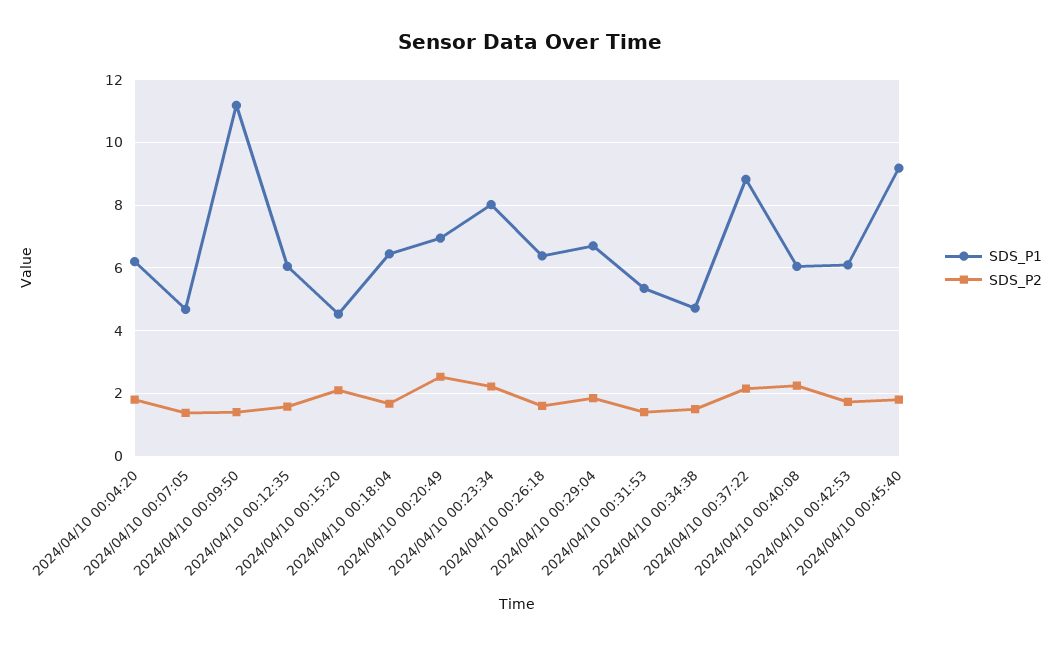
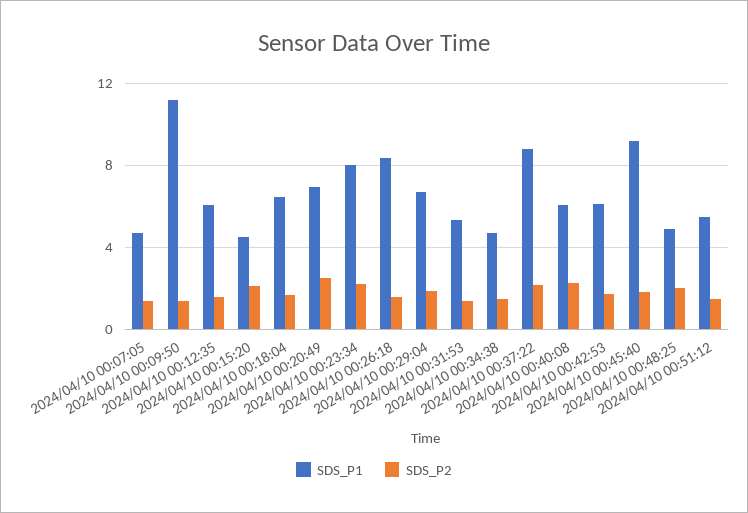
SDS_P1, 2024/04/10 00:04:20: 6.2 -> none
SDS_P2, 2024/04/10 00:04:20: 1.8 -> none
SDS_P1, 2024/04/10 00:26:18: 6.4 -> 8.5
SDS_P1, 2024/04/10 00:48:25: none -> 5
SDS_P2, 2024/04/10 00:48:25: none -> 2
SDS_P1, 2024/04/10 00:51:12: none -> 5.5
SDS_P2, 2024/04/10 00:51:12: none -> 1.5

